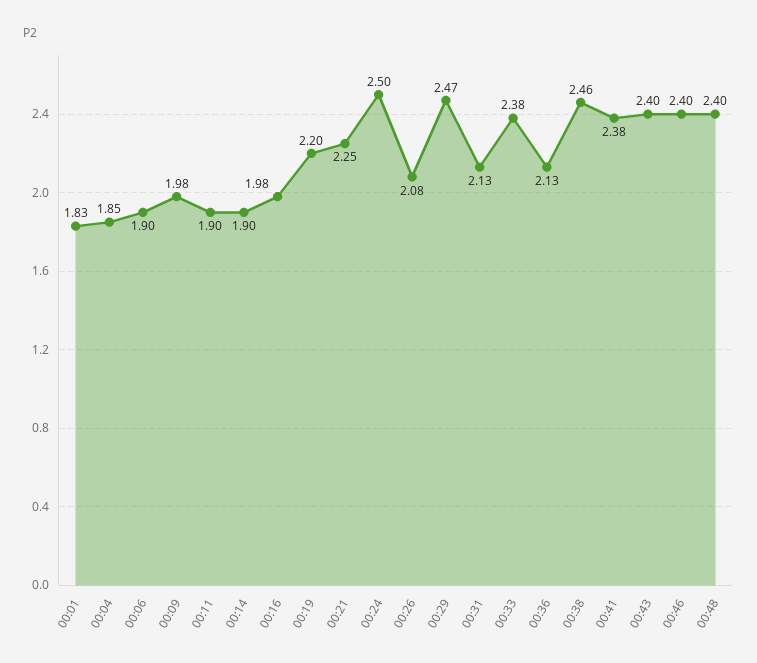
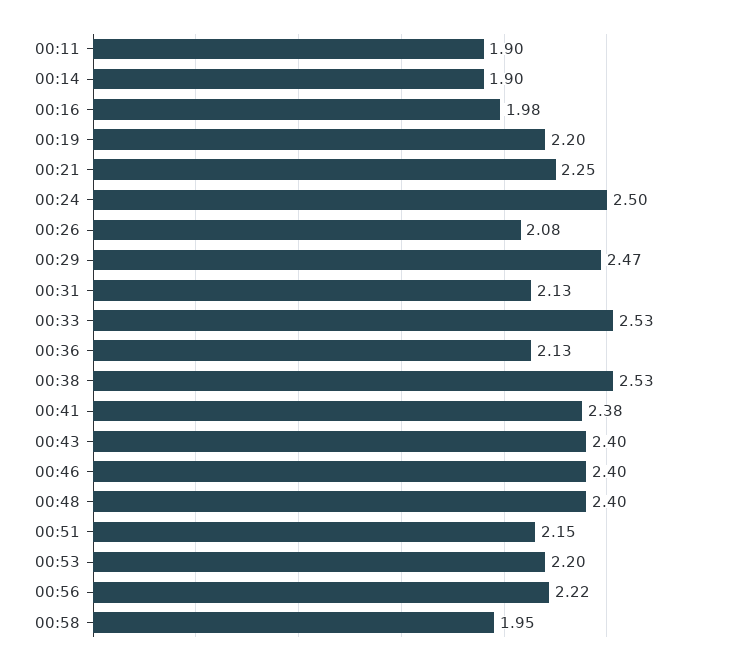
00:01: 1.83 -> none
00:04: 1.85 -> none
00:06: 1.9 -> none
00:09: 1.98 -> none
00:33: 2.38 -> 2.53
00:38: 2.46 -> 2.53
00:51: none -> 2.15
00:53: none -> 2.2
00:56: none -> 2.22
00:58: none -> 1.95

